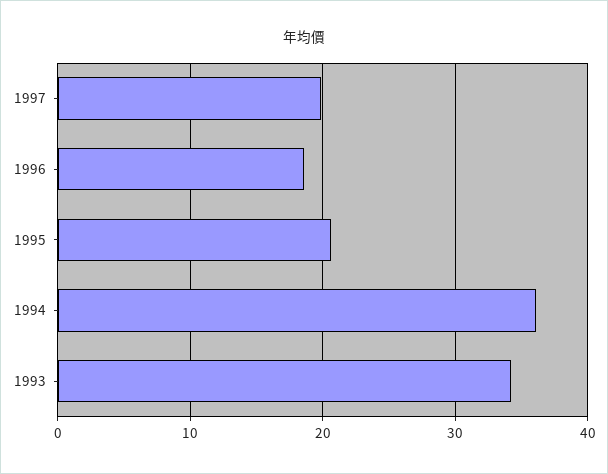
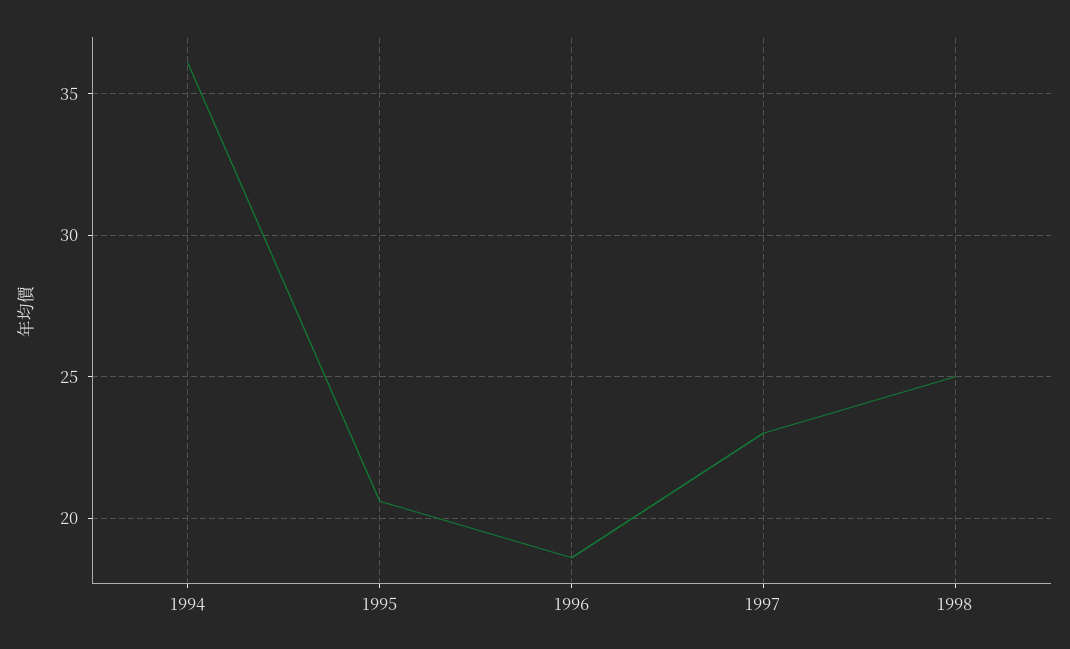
1997: 20 -> 23
1993: 34 -> none
1998: none -> 25

